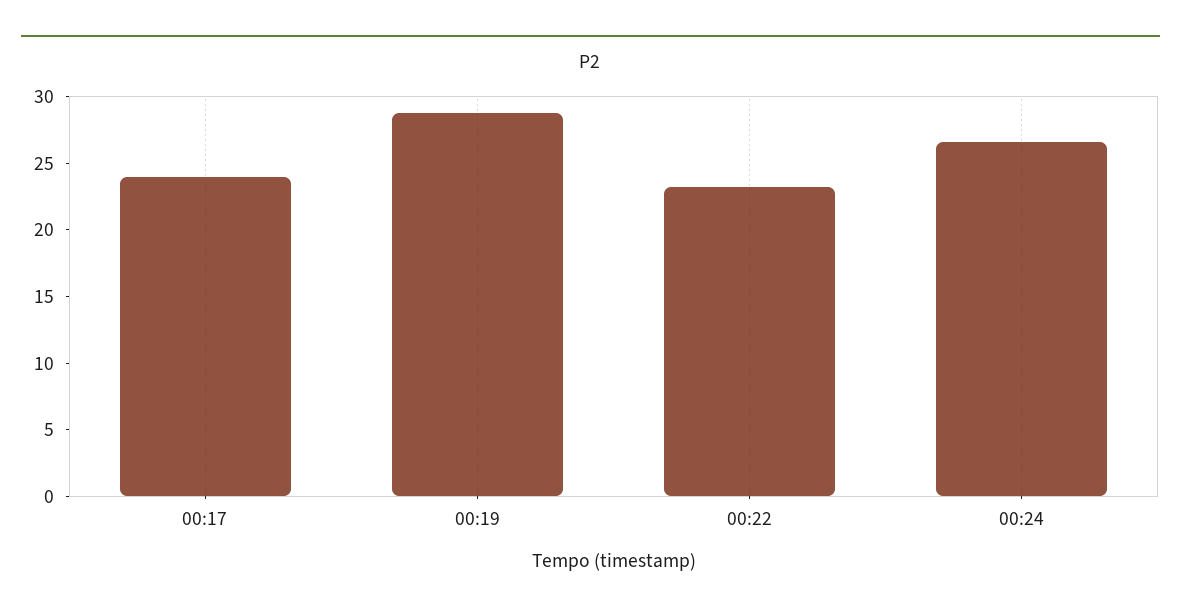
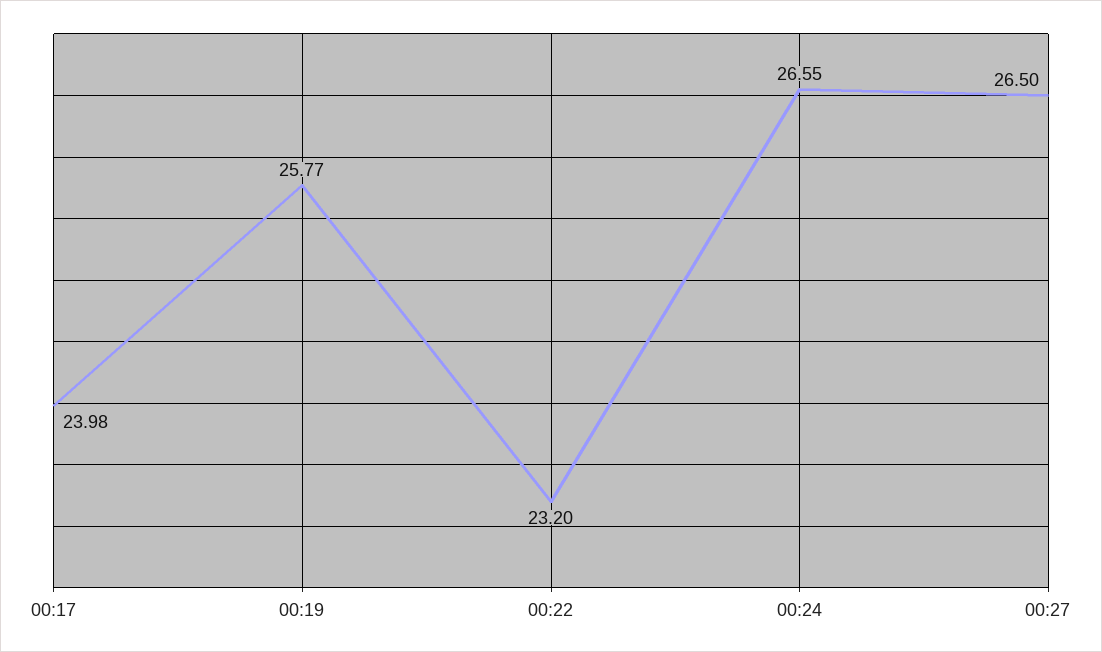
00:19: 29 -> 25.77
00:27: none -> 26.5

